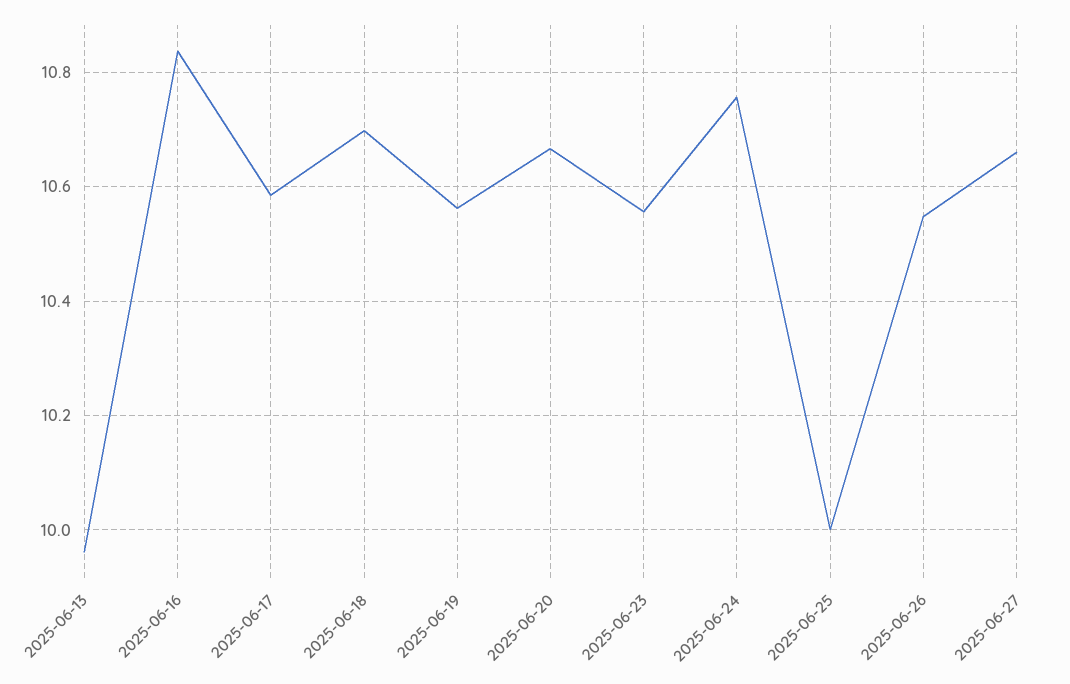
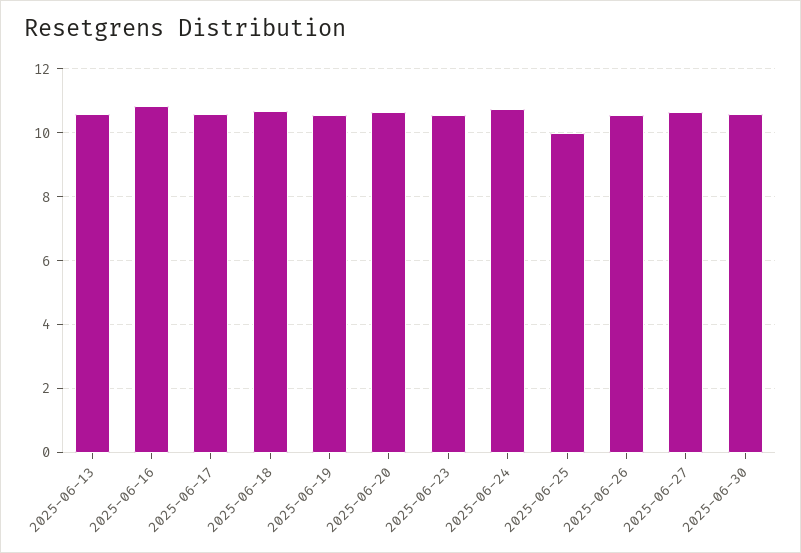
2025-06-13: 9.96 -> 10.6
2025-06-30: none -> 10.6

